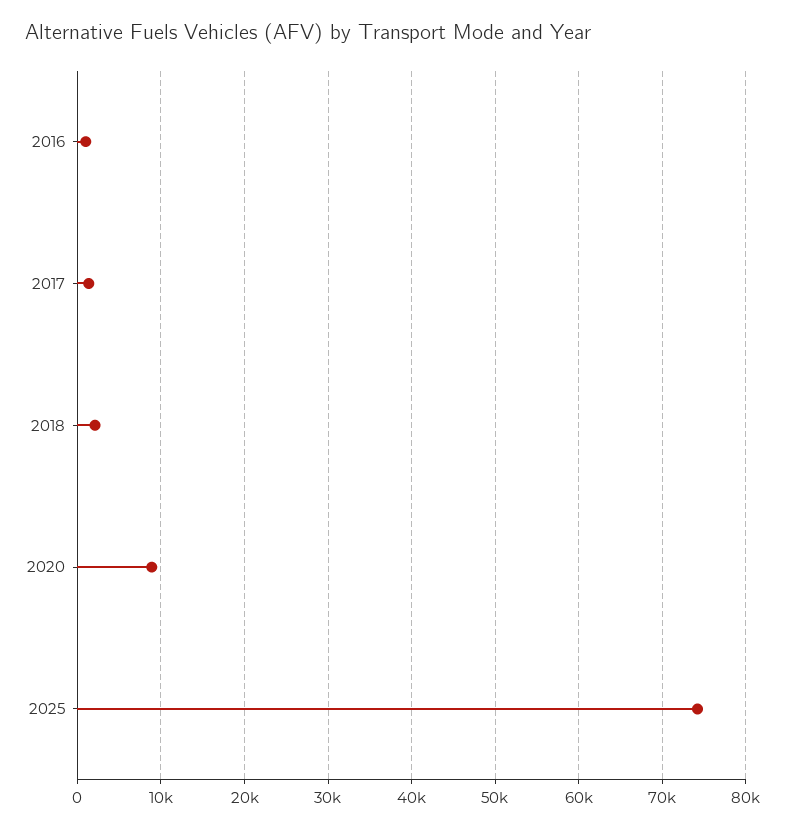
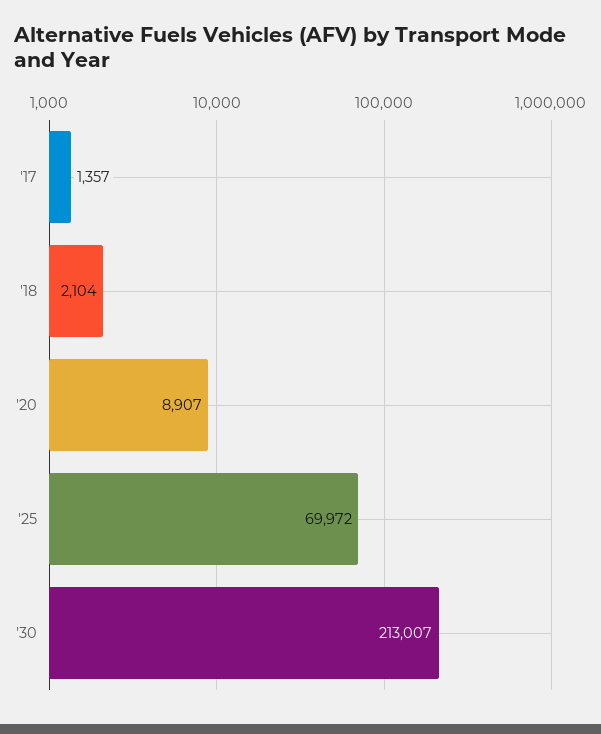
2016: 1000 -> none
2025: 74000 -> 69972
'30: none -> 213007

